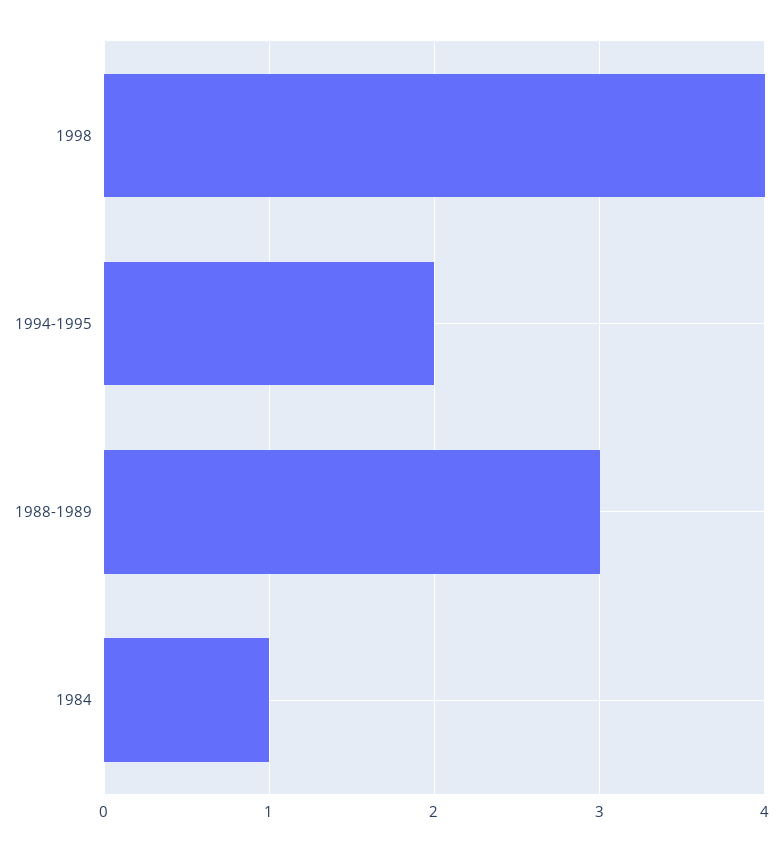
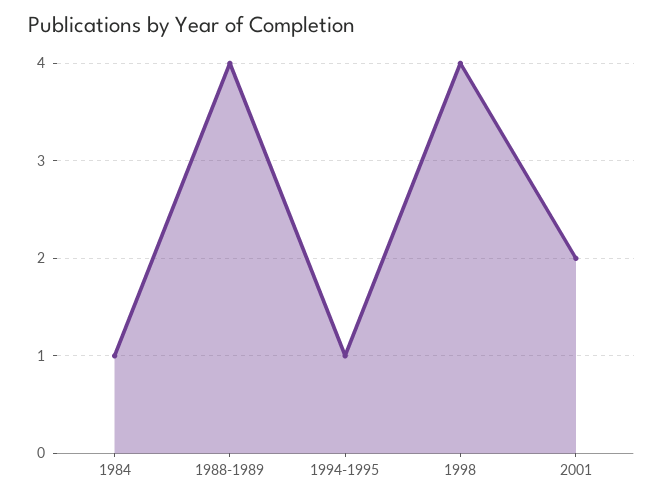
1994-1995: 2 -> 1
1988-1989: 3 -> 4
2001: none -> 2

